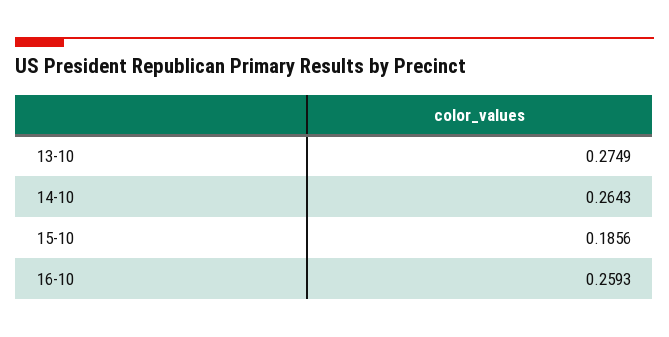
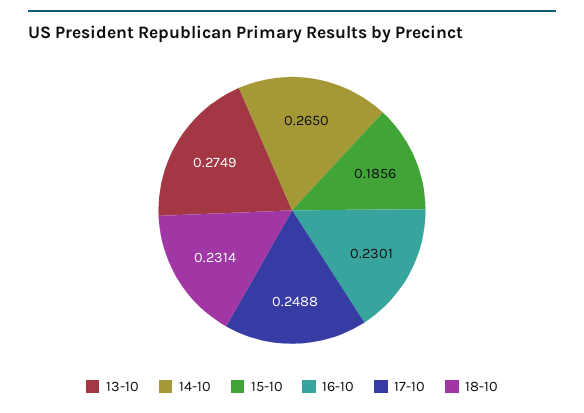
14-10: 0.2643 -> 0.265
16-10: 0.2593 -> 0.2301
17-10: none -> 0.2488
18-10: none -> 0.2314

